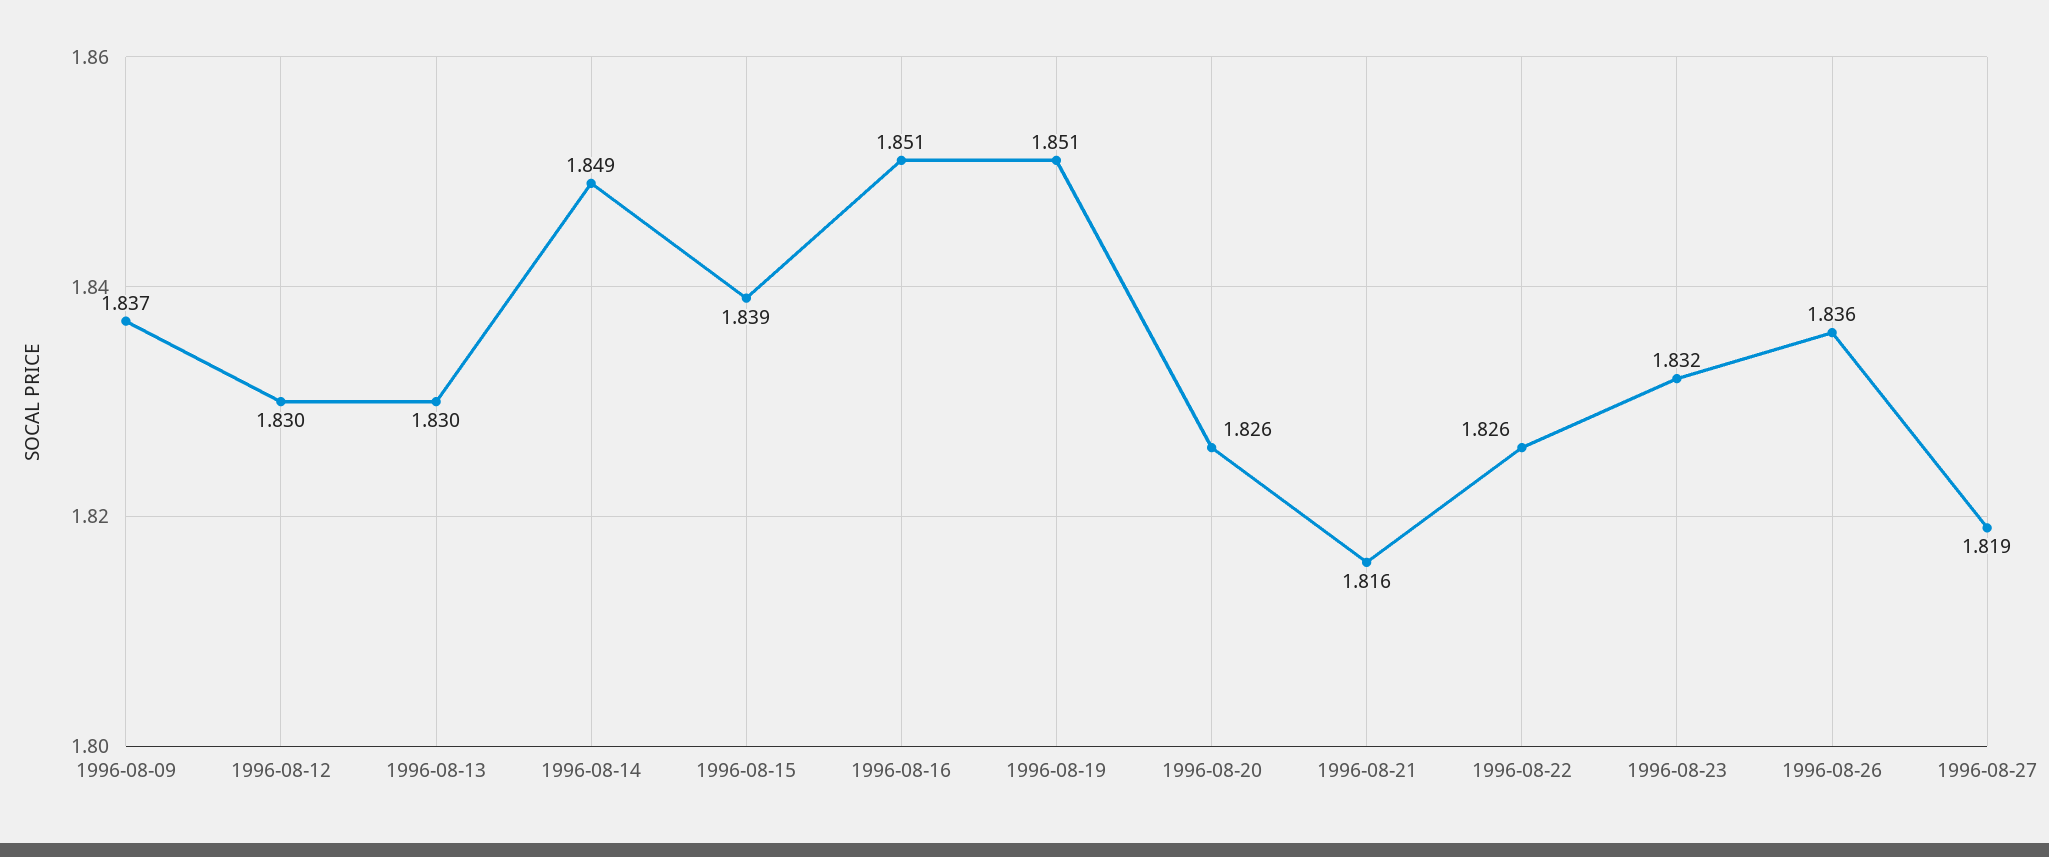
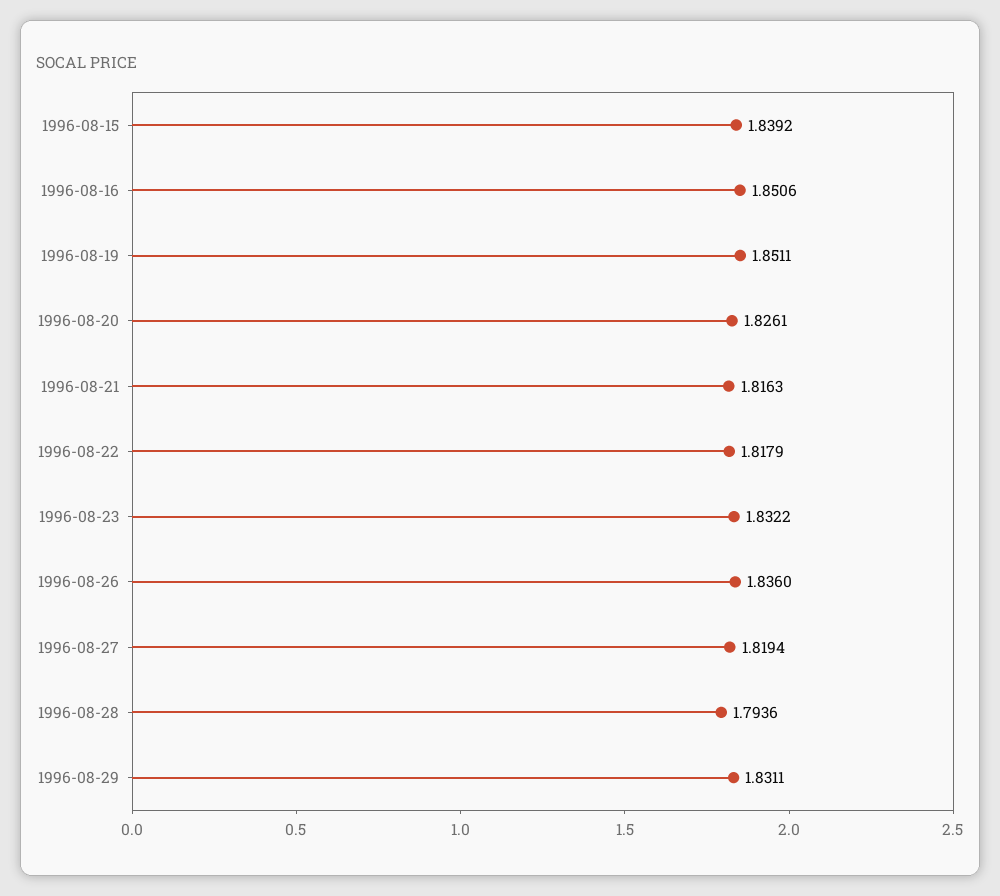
1996-08-09: 1.837 -> none
1996-08-12: 1.83 -> none
1996-08-13: 1.83 -> none
1996-08-14: 1.849 -> none
1996-08-22: 1.826 -> 1.8179
1996-08-28: none -> 1.7936
1996-08-29: none -> 1.8311

